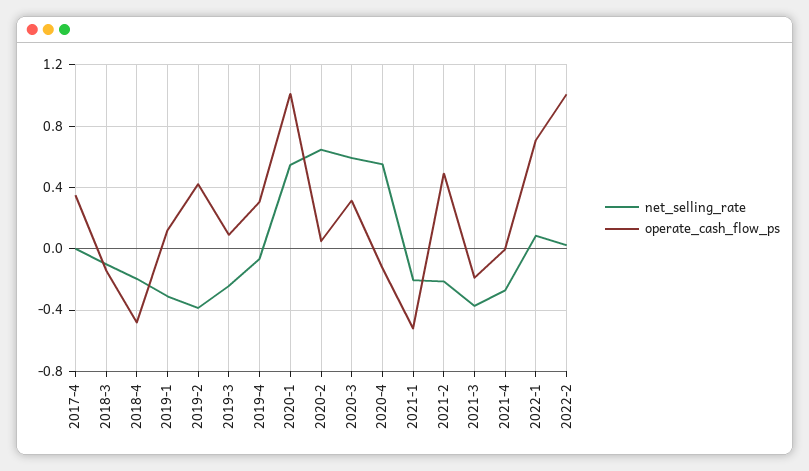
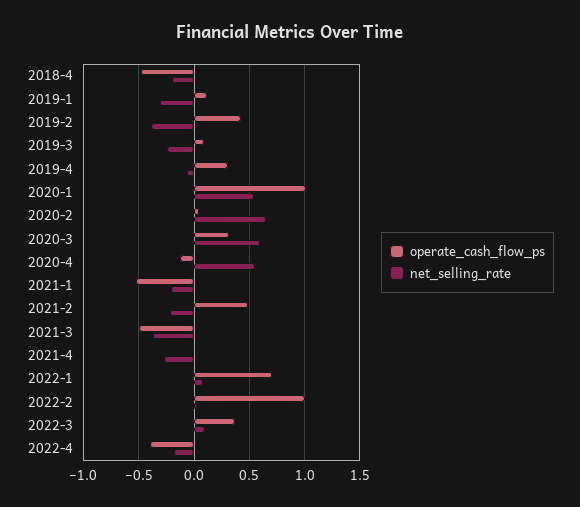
net_selling_rate, 2017-4: 0 -> none
operate_cash_flow_ps, 2017-4: 0.35 -> none
net_selling_rate, 2018-3: -0.1 -> none
operate_cash_flow_ps, 2018-3: -0.15 -> none
operate_cash_flow_ps, 2021-3: -0.2 -> -0.5
operate_cash_flow_ps, 2022-3: none -> 0.4
net_selling_rate, 2022-3: none -> 0.1
operate_cash_flow_ps, 2022-4: none -> -0.4
net_selling_rate, 2022-4: none -> -0.2

